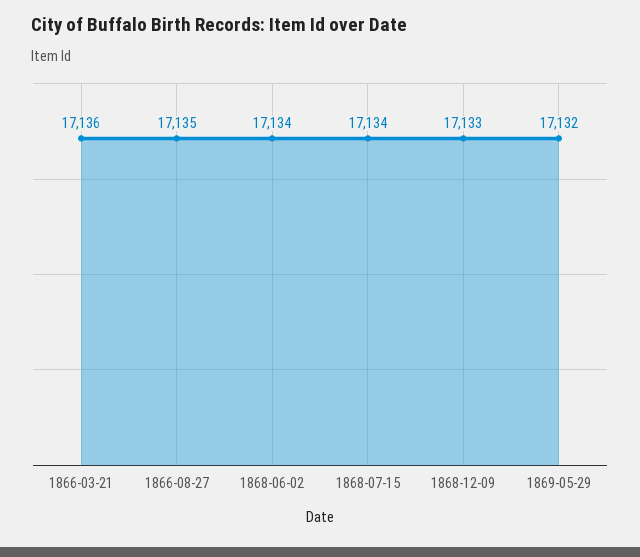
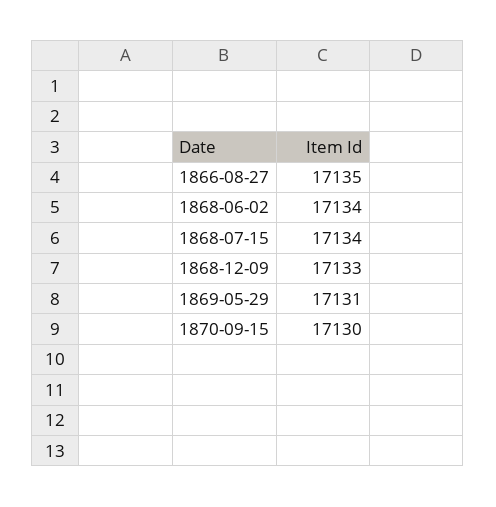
1866-03-21: 17136 -> none
1869-05-29: 17132 -> 17131
1870-09-15: none -> 17130

